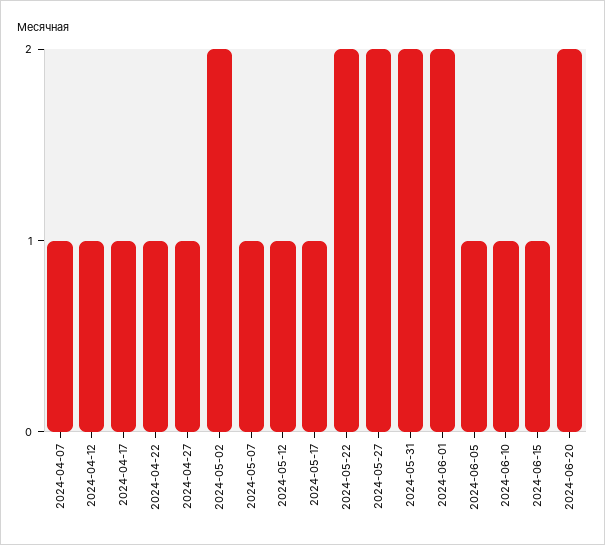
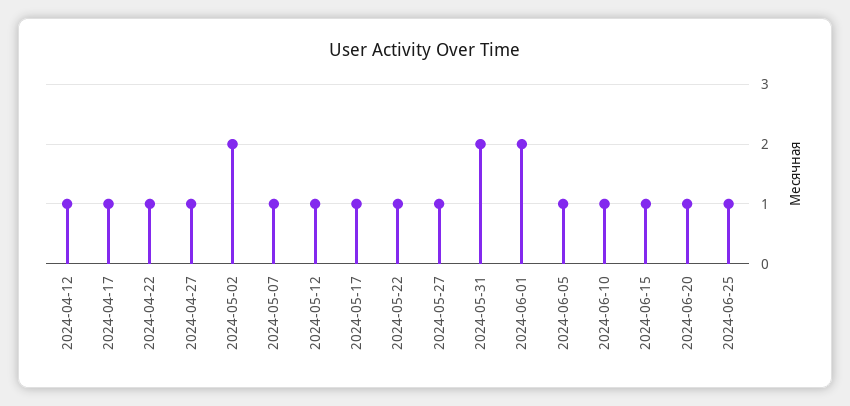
2024-04-07: 1 -> none
2024-05-22: 2 -> 1
2024-05-27: 2 -> 1
2024-06-20: 2 -> 1
2024-06-25: none -> 1

